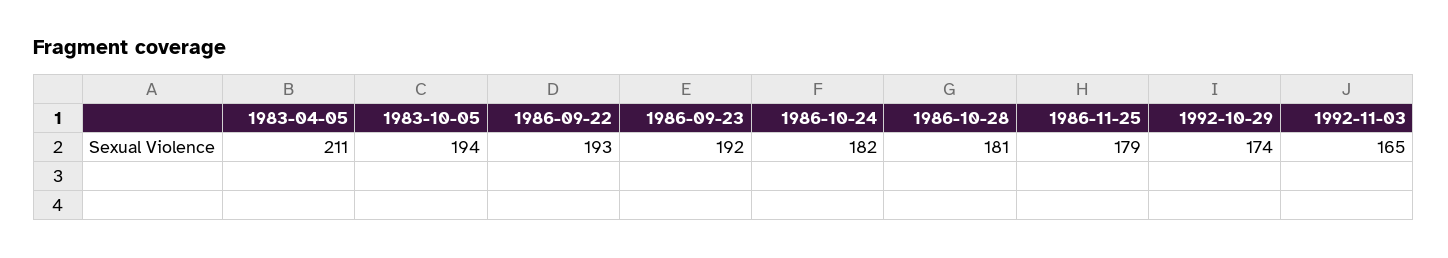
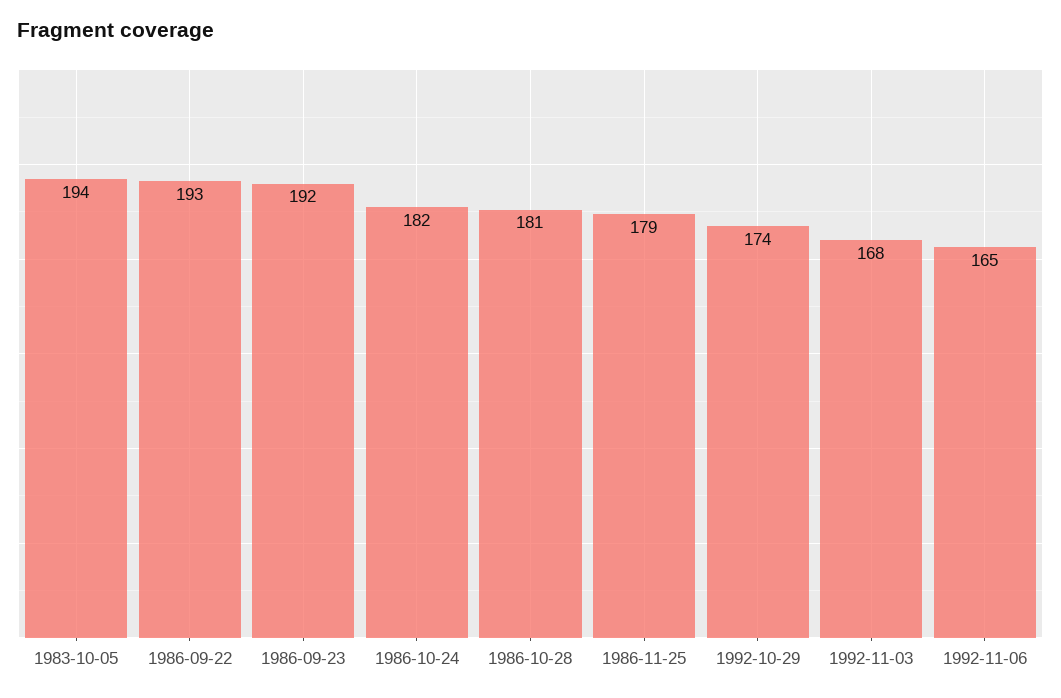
1983-04-05: 211 -> none
1992-11-03: 165 -> 168
1992-11-06: none -> 165

